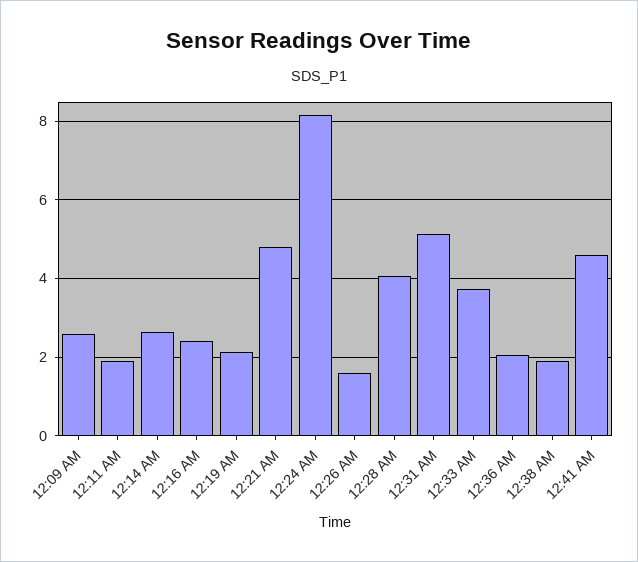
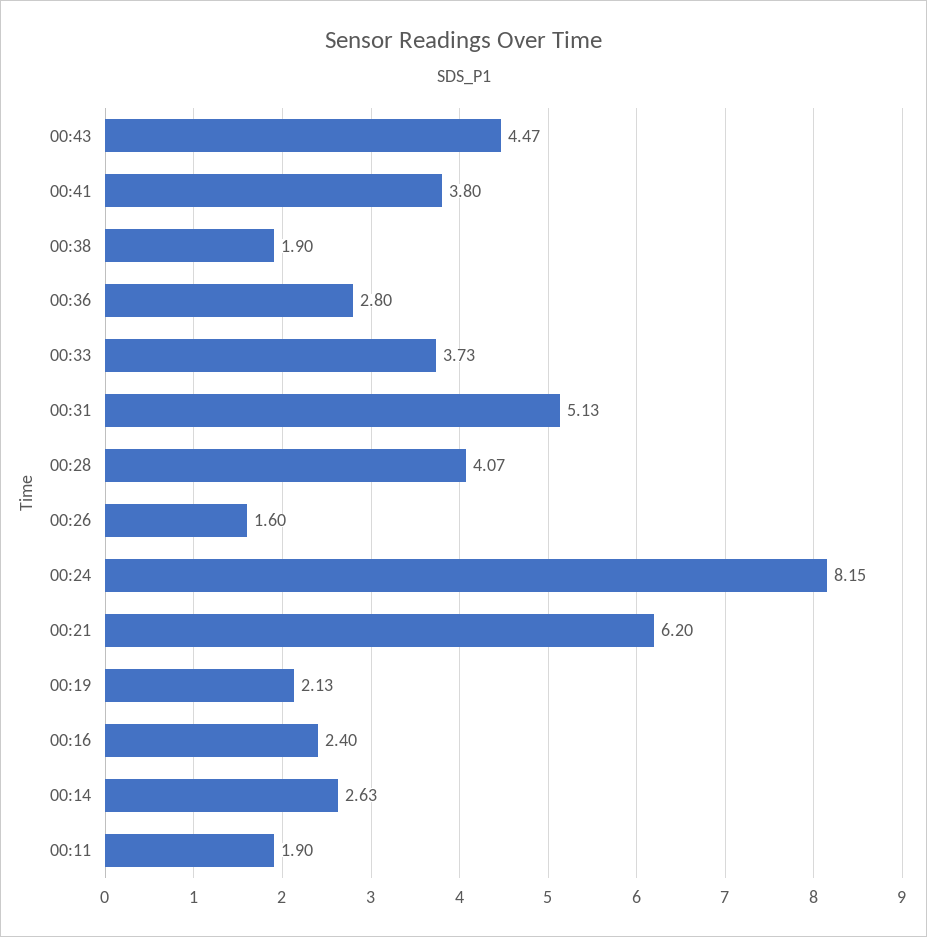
12:09 AM: 2.6 -> none
12:21 AM: 4.8 -> 6.2
12:36 AM: 2 -> 2.8
12:41 AM: 4.6 -> 3.8
00:43: none -> 4.47

